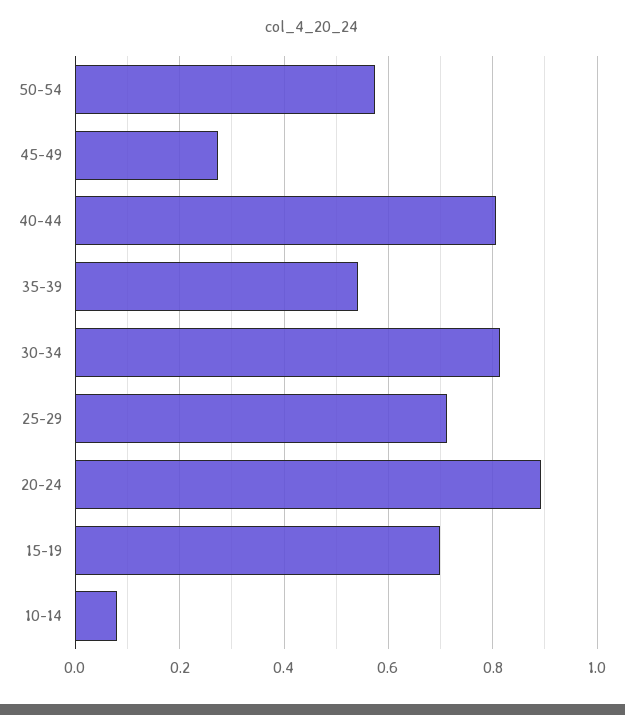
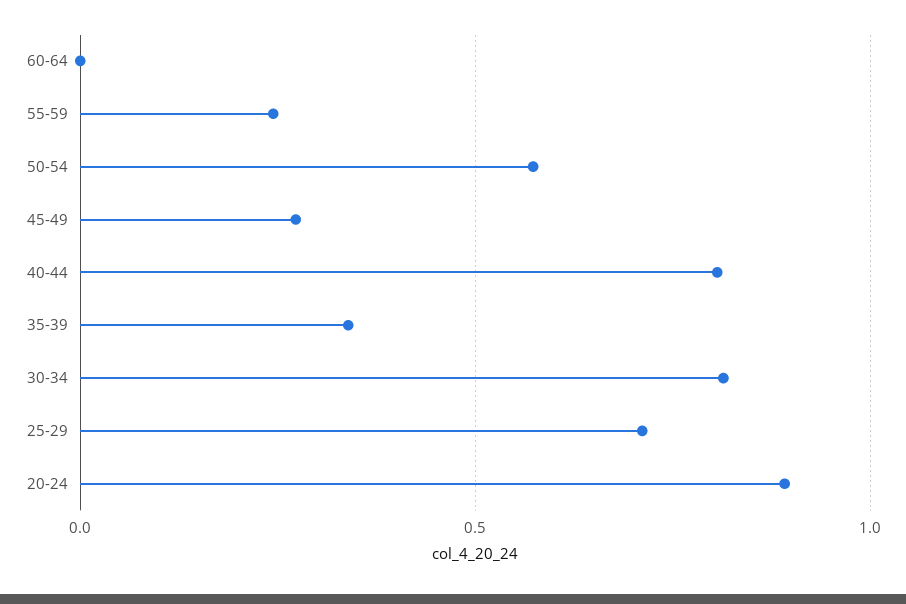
35-39: 0.54 -> 0.35
15-19: 0.7 -> none
10-14: 0.08 -> none
60-64: none -> 0
55-59: none -> 0.25

